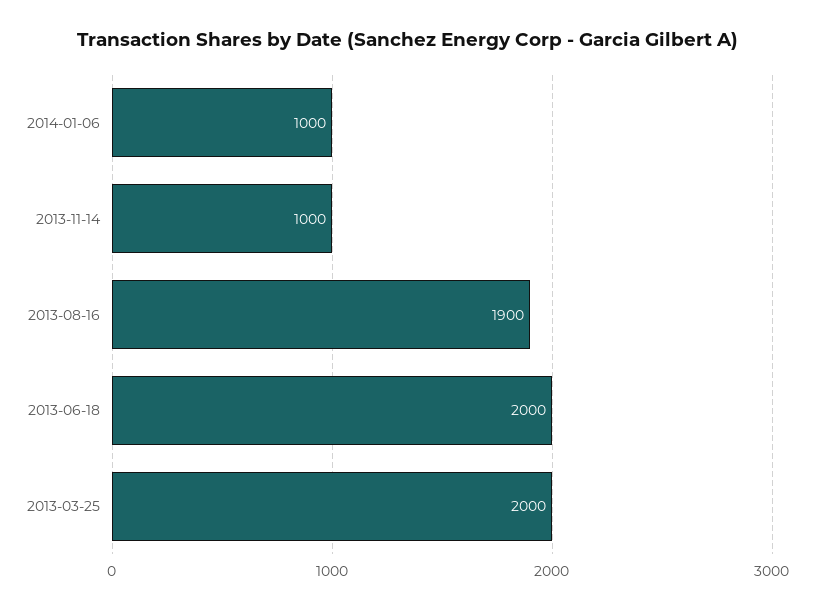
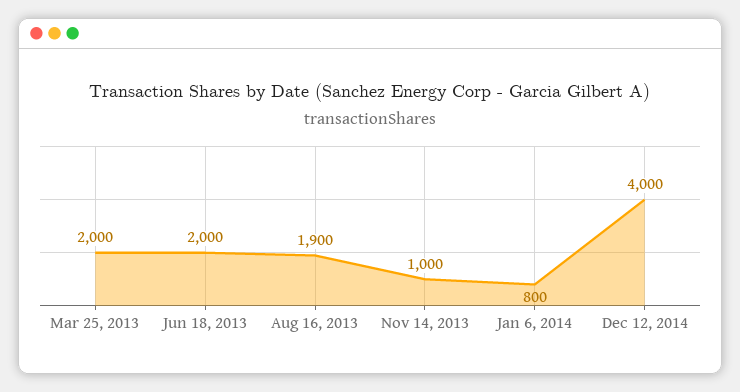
2014-01-06: 1000 -> 800
Dec 12, 2014: none -> 4000

